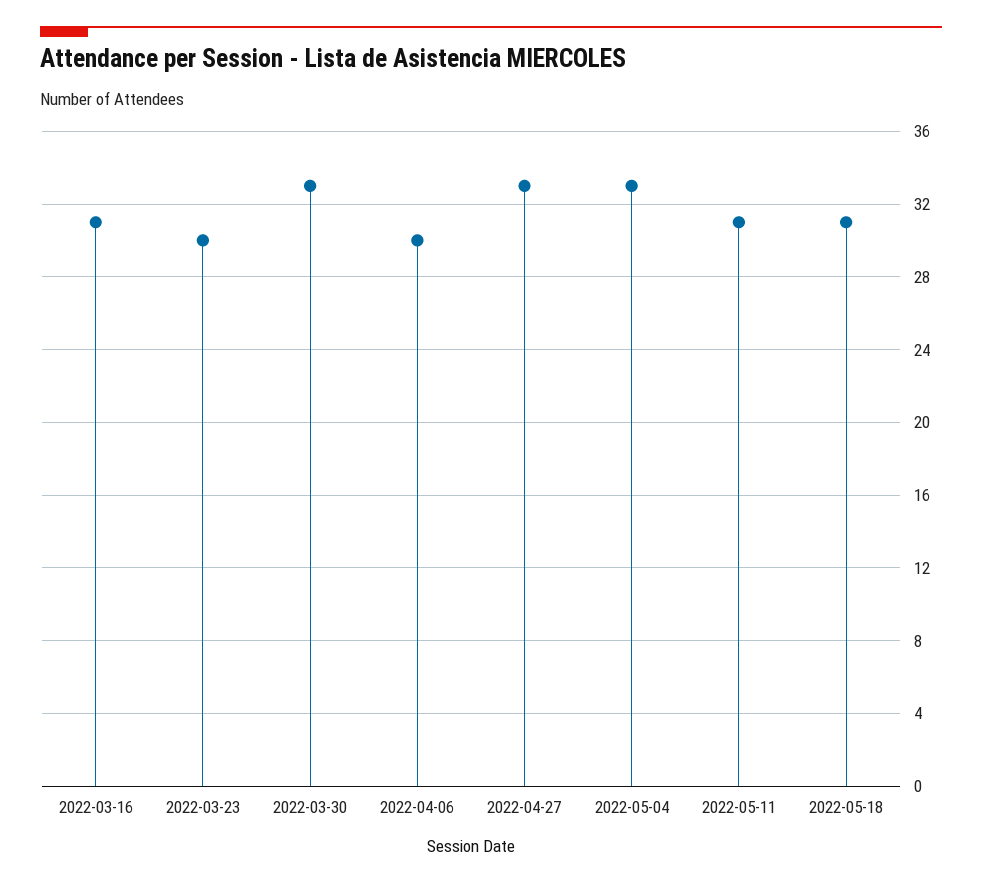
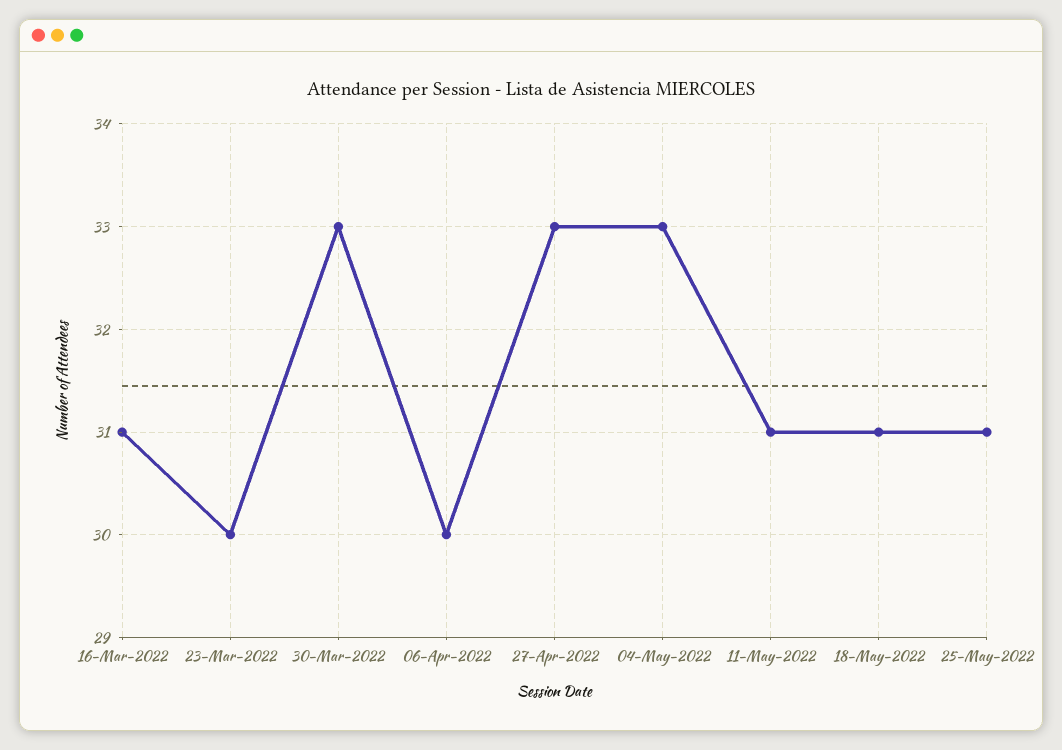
25-May-2022: none -> 31

